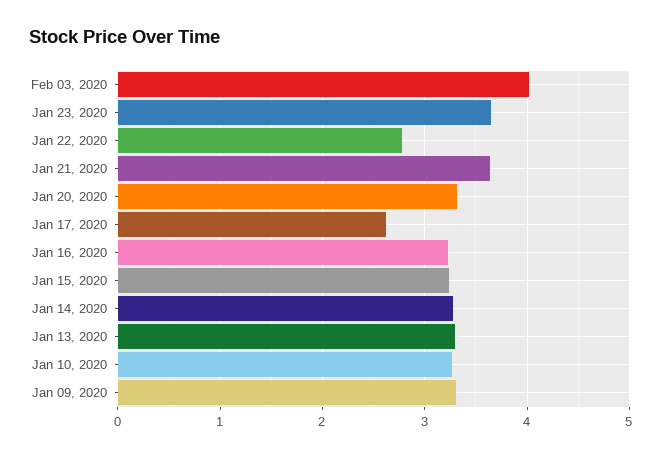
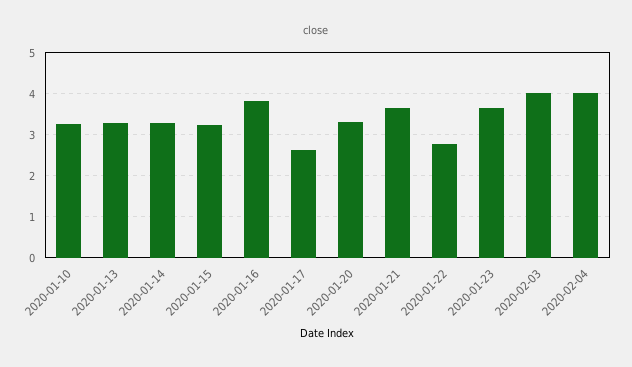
Jan 16, 2020: 3.2 -> 3.8
Jan 09, 2020: 3.3 -> none
2020-02-04: none -> 4

